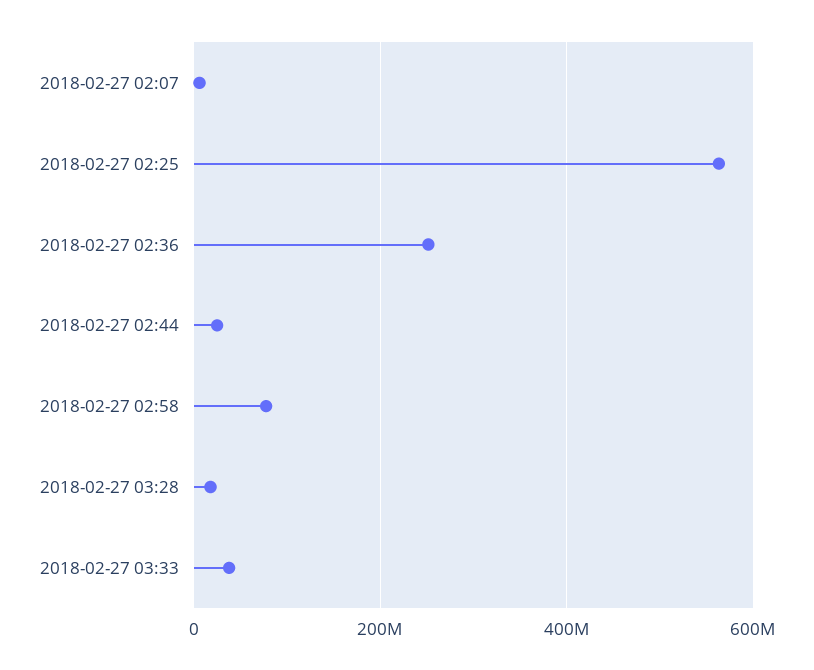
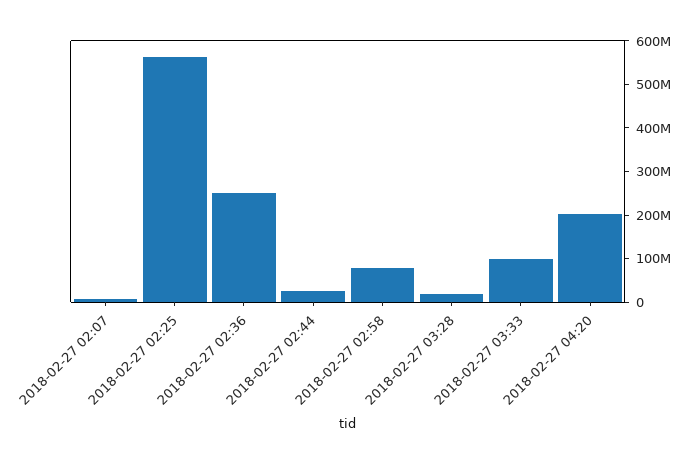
2018-02-27 03:33: 40000000 -> 100000000
2018-02-27 04:20: none -> 200000000

